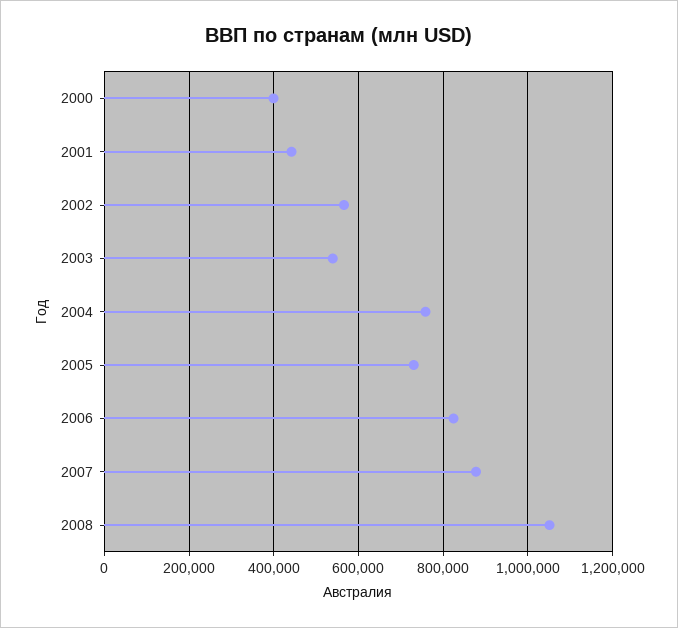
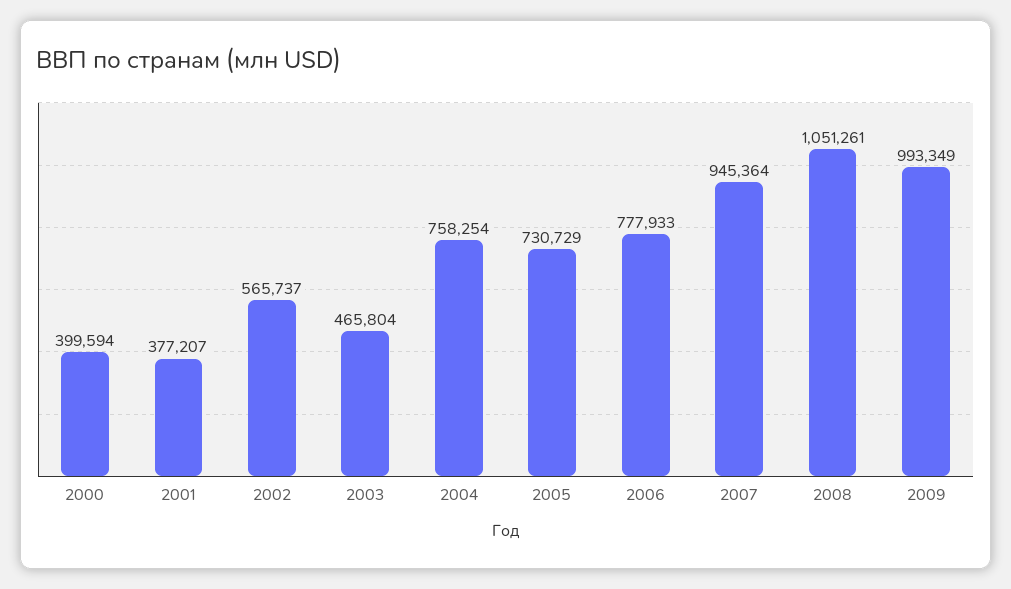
2001: 440000 -> 377207
2003: 540000 -> 465804
2006: 820000 -> 777933
2007: 880000 -> 945364
2009: none -> 993349

